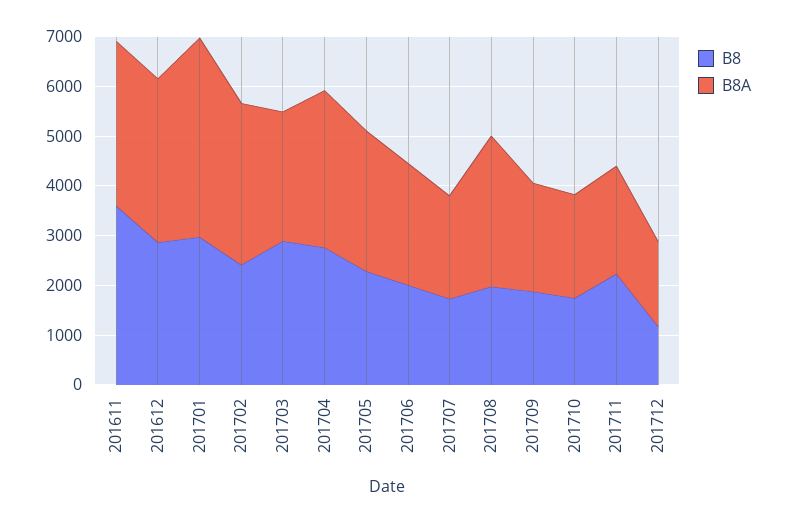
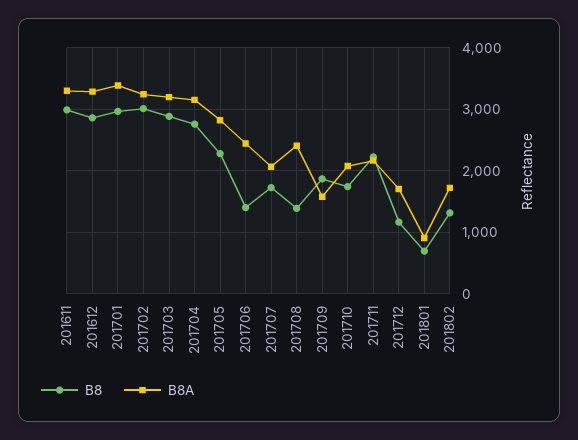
B8, 201611: 3600 -> 3000
B8A, 201701: 4000 -> 3400
B8, 201702: 2400 -> 3000
B8A, 201703: 2600 -> 3200
B8, 201706: 2000 -> 1400
B8, 201708: 2000 -> 1400
B8A, 201708: 3000 -> 2400
B8A, 201709: 2200 -> 1600
B8, 201801: none -> 700
B8A, 201801: none -> 900
B8, 201802: none -> 1300
B8A, 201802: none -> 1700

